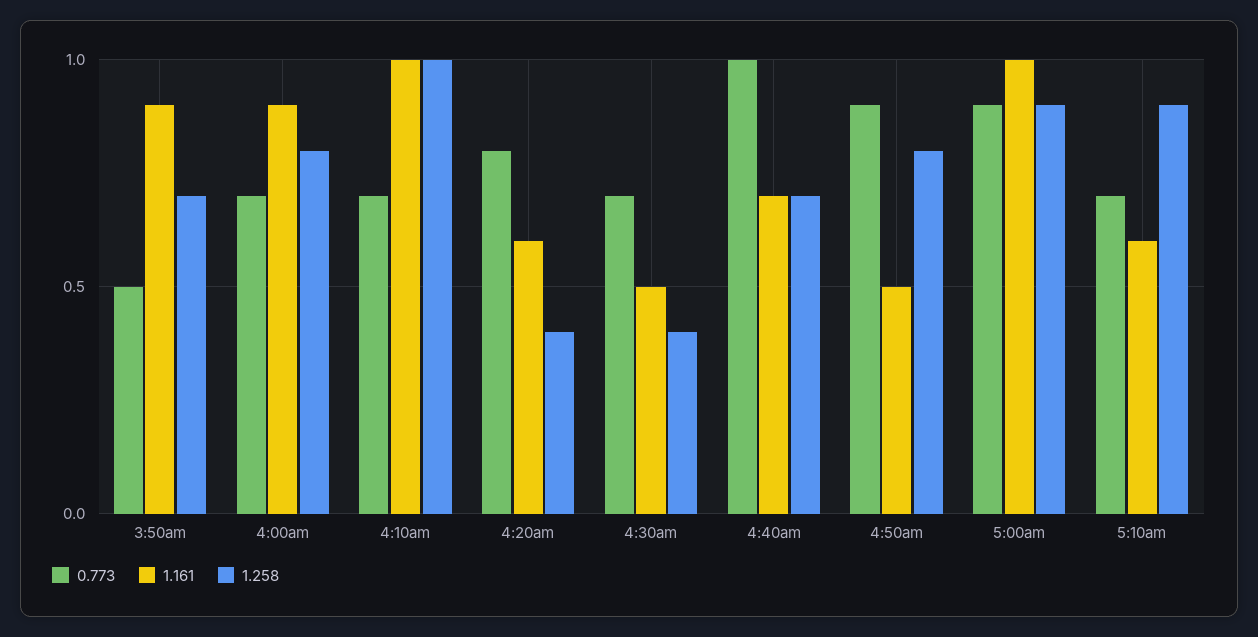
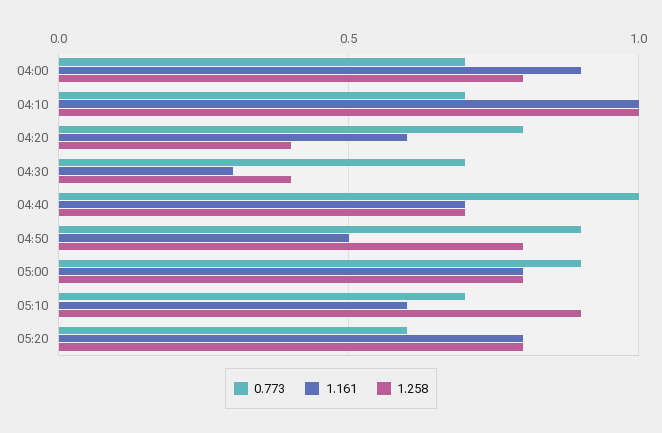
0.773, 3:50am: 0.5 -> none
1.161, 3:50am: 0.9 -> none
1.258, 3:50am: 0.7 -> none
1.161, 4:30am: 0.5 -> 0.3
1.161, 5:00am: 1 -> 0.8
1.258, 5:00am: 0.9 -> 0.8
0.773, 05:20: none -> 0.6
1.161, 05:20: none -> 0.8
1.258, 05:20: none -> 0.8

